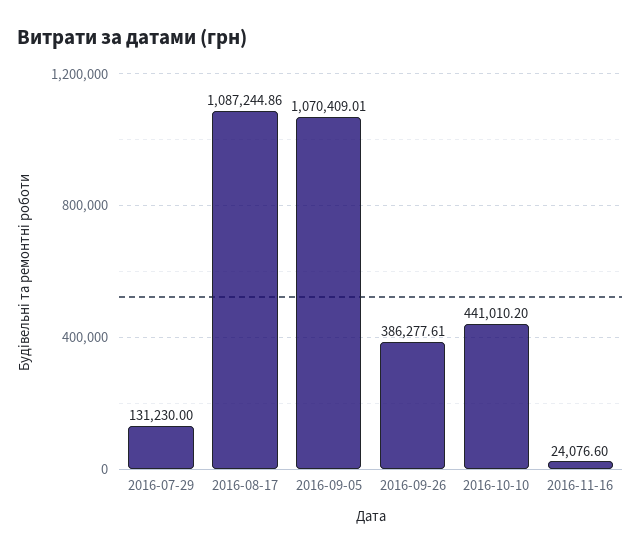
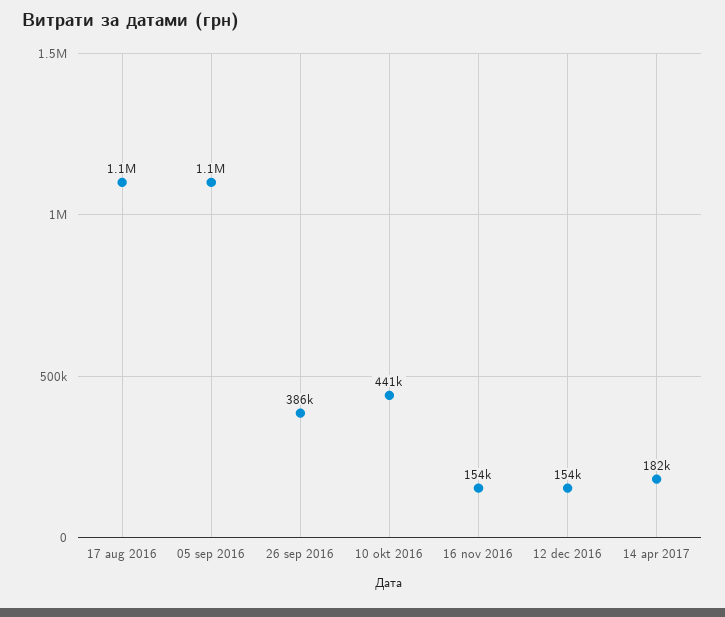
2016-07-29: 131230 -> none
2016-11-16: 24076.6 -> 154000
12 dec 2016: none -> 154000
14 apr 2017: none -> 182000

